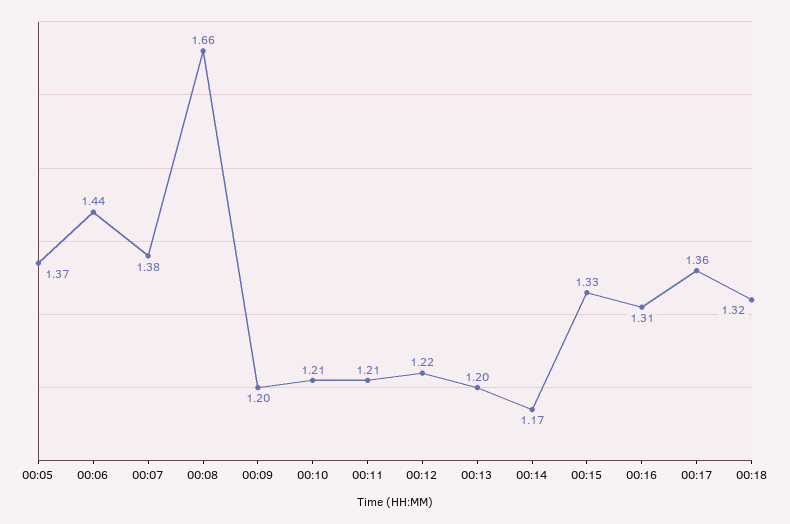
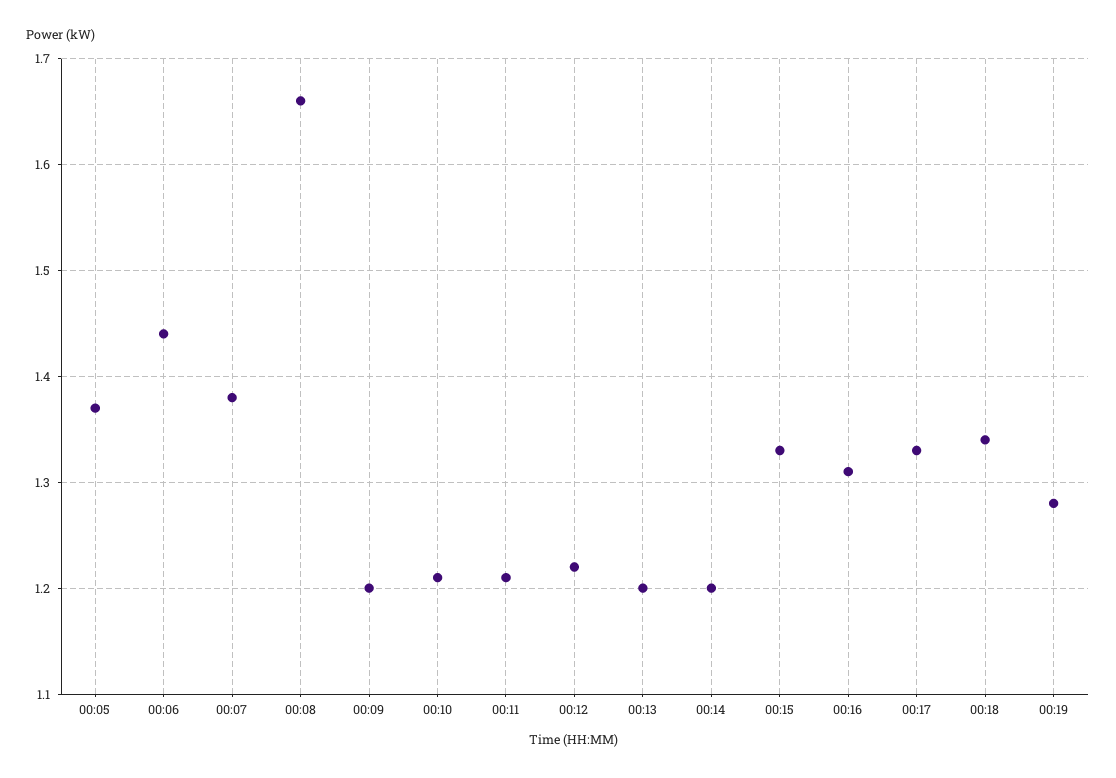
00:14: 1.17 -> 1.2
00:17: 1.36 -> 1.33
00:18: 1.32 -> 1.34
00:19: none -> 1.28

